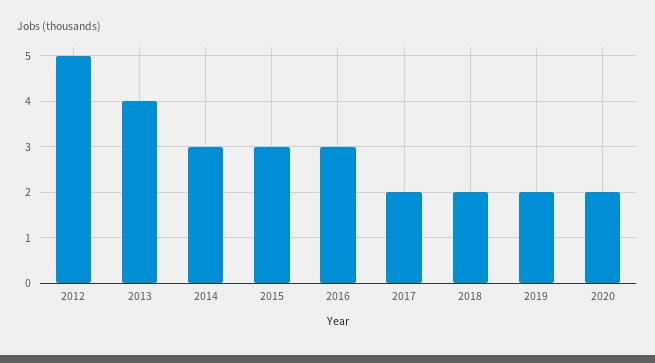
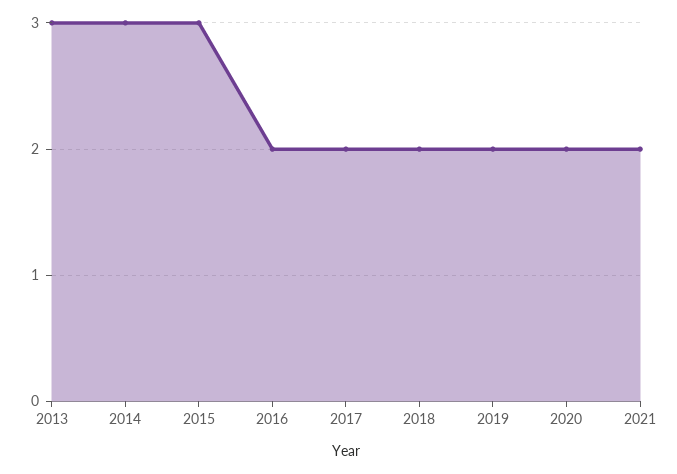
2012: 5 -> none
2013: 4 -> 3
2016: 3 -> 2
2021: none -> 2

